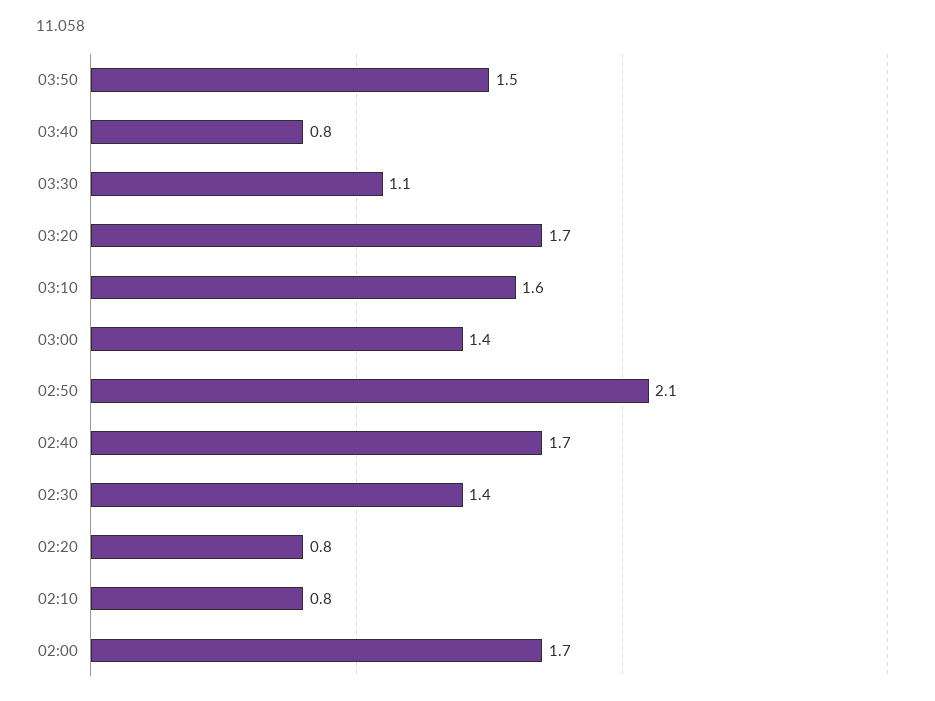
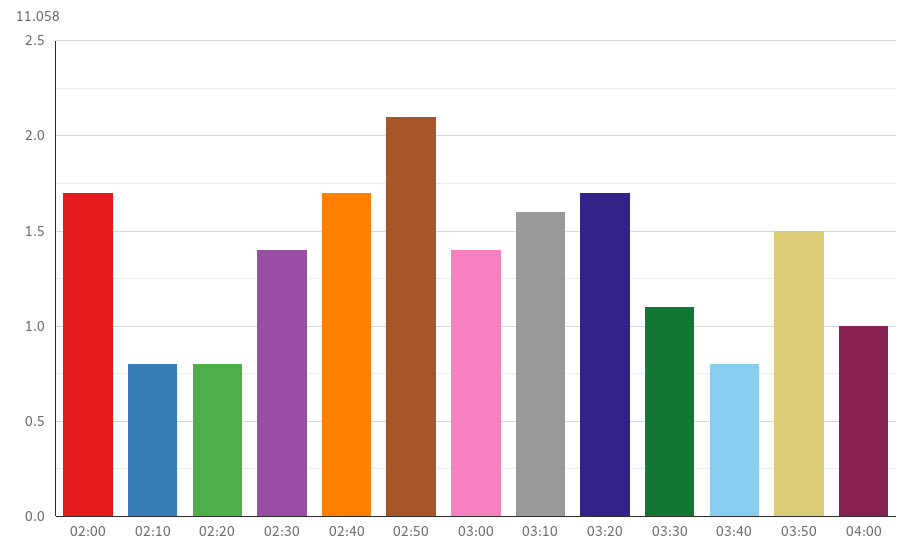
04:00: none -> 1

